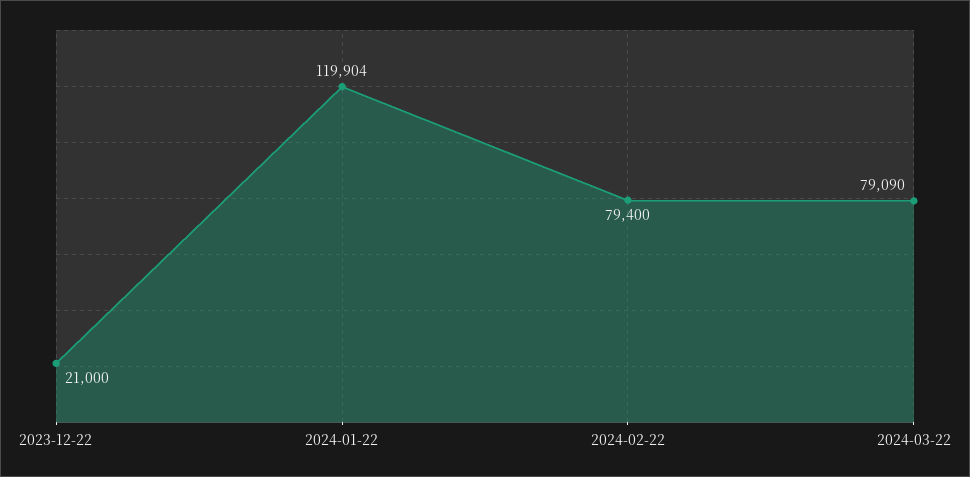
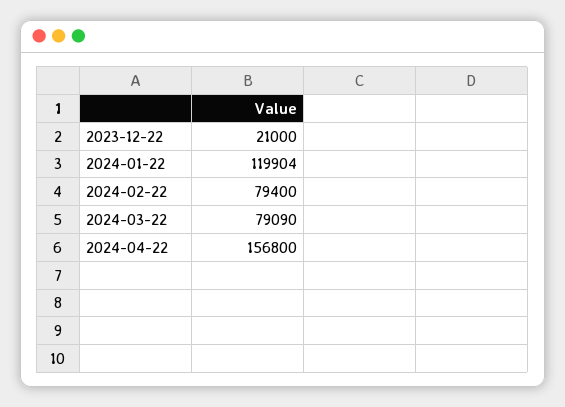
2024-04-22: none -> 156800

